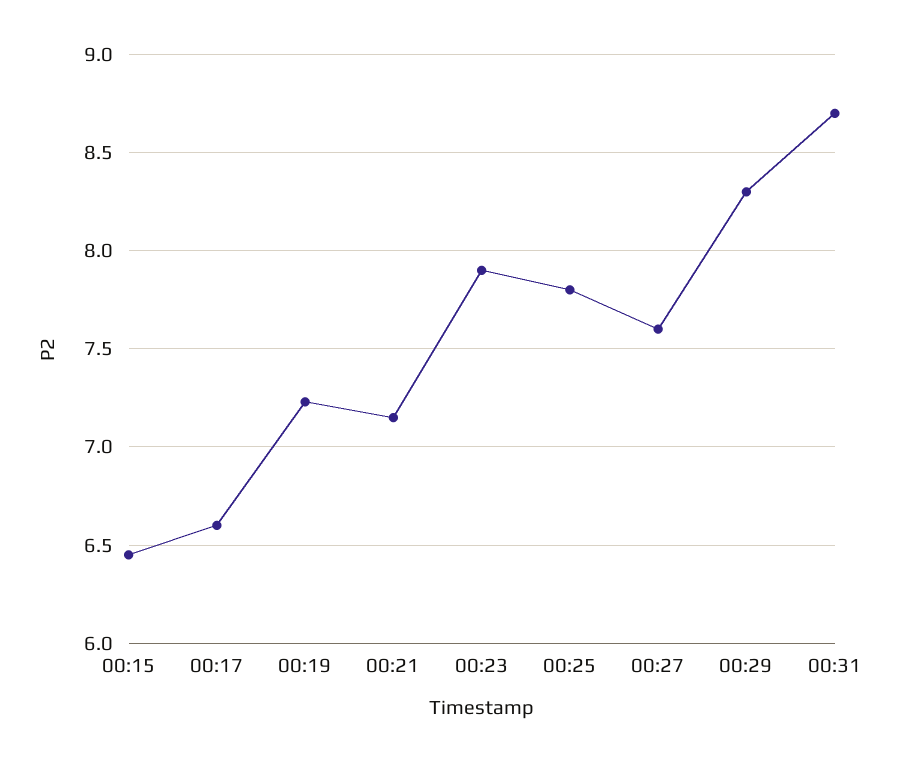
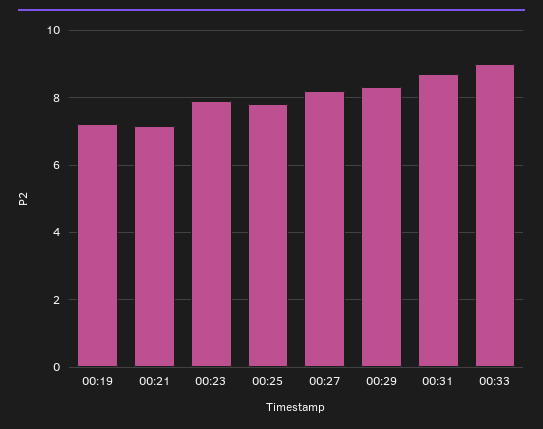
00:15: 6.45 -> none
00:17: 6.6 -> none
00:27: 7.6 -> 8.2
00:33: none -> 9

